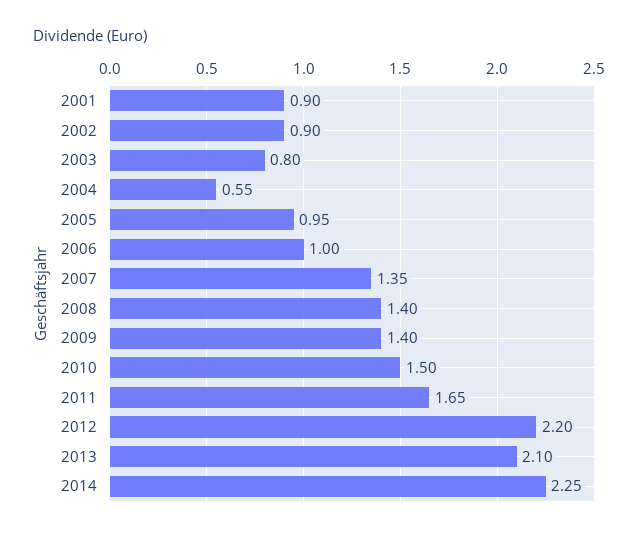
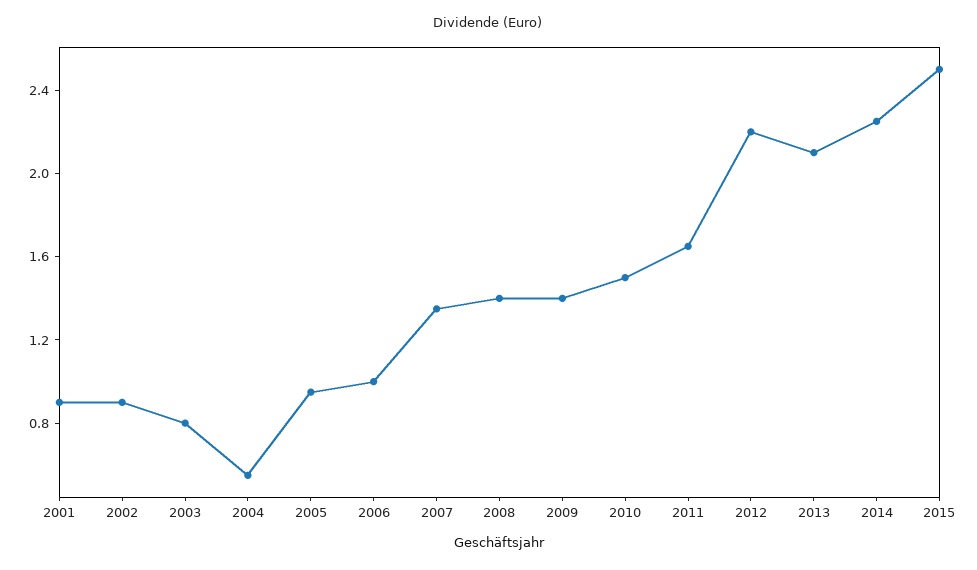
2015: none -> 2.5

